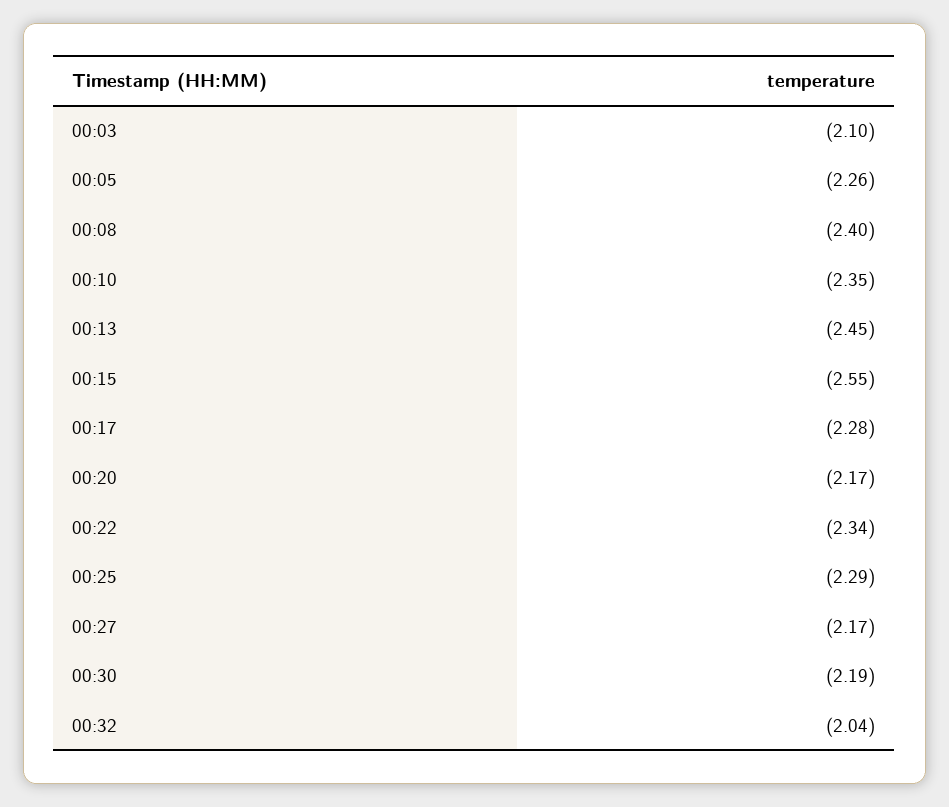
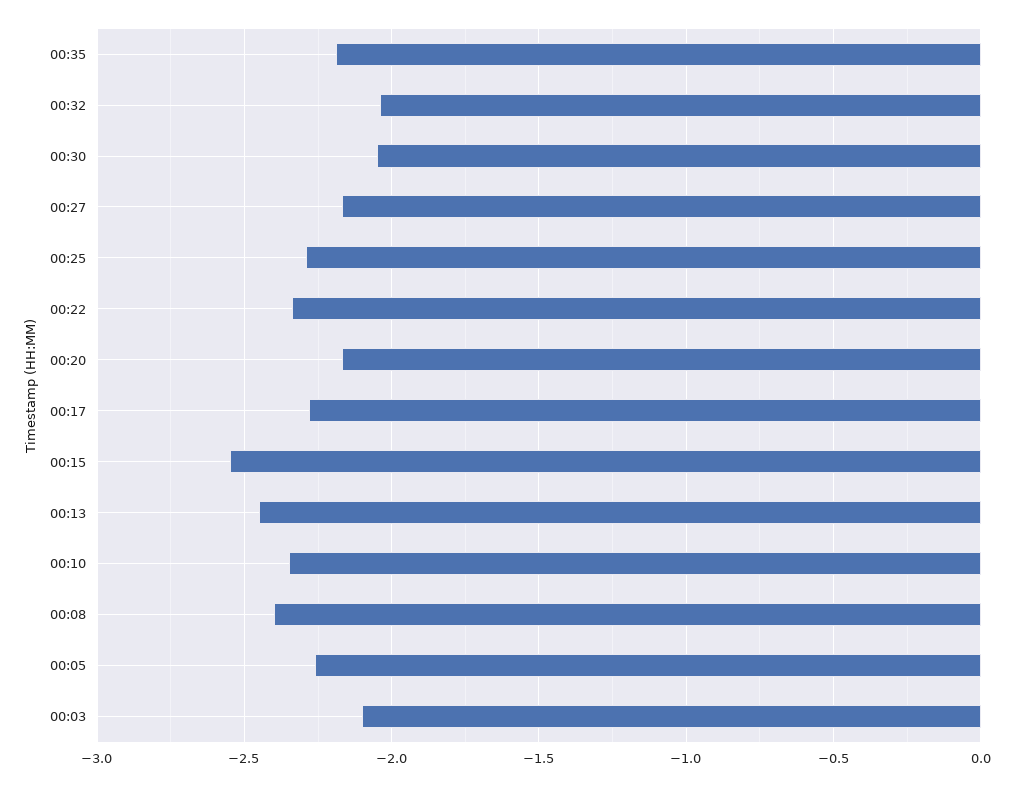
00:30: -2.19 -> -2.05
00:35: none -> -2.2

